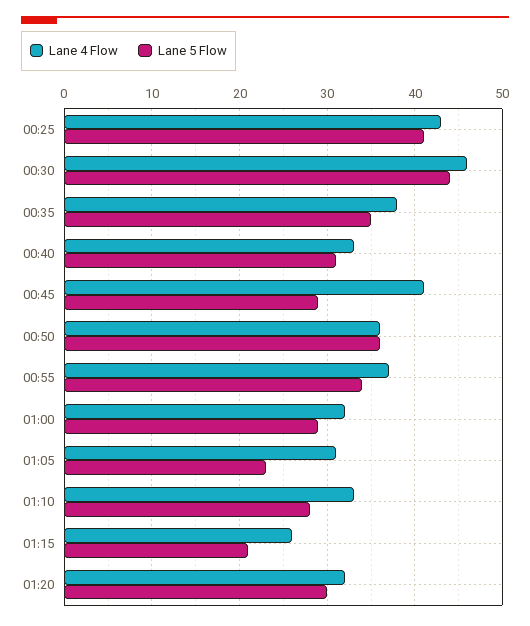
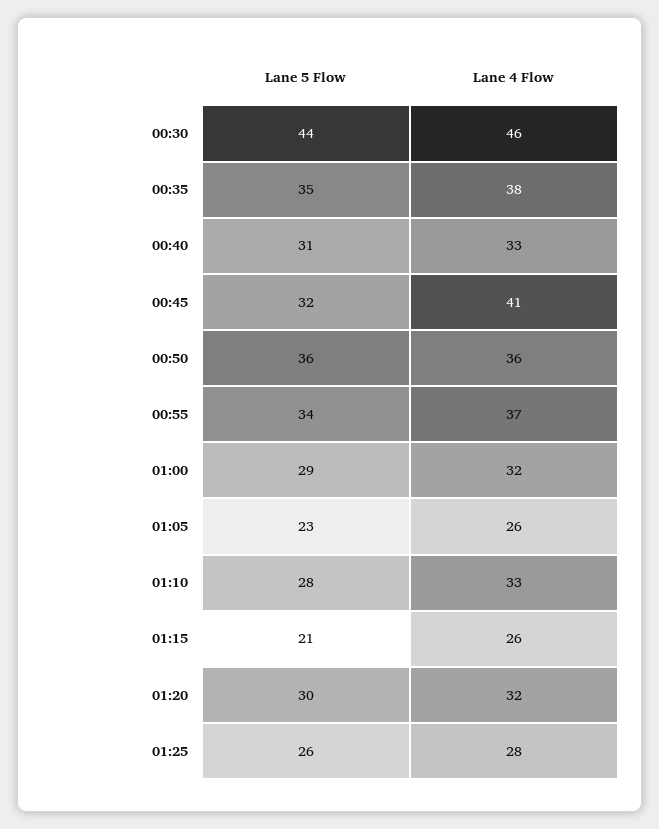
Lane 4 Flow, 00:25: 43 -> none
Lane 5 Flow, 00:25: 41 -> none
Lane 5 Flow, 00:45: 29 -> 32
Lane 4 Flow, 01:05: 31 -> 26
Lane 5 Flow, 01:25: none -> 26
Lane 4 Flow, 01:25: none -> 28

